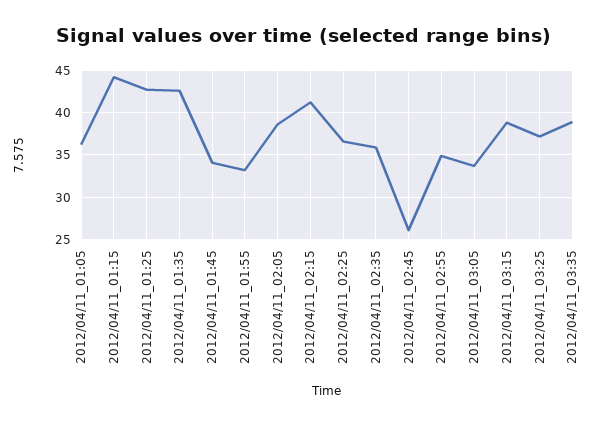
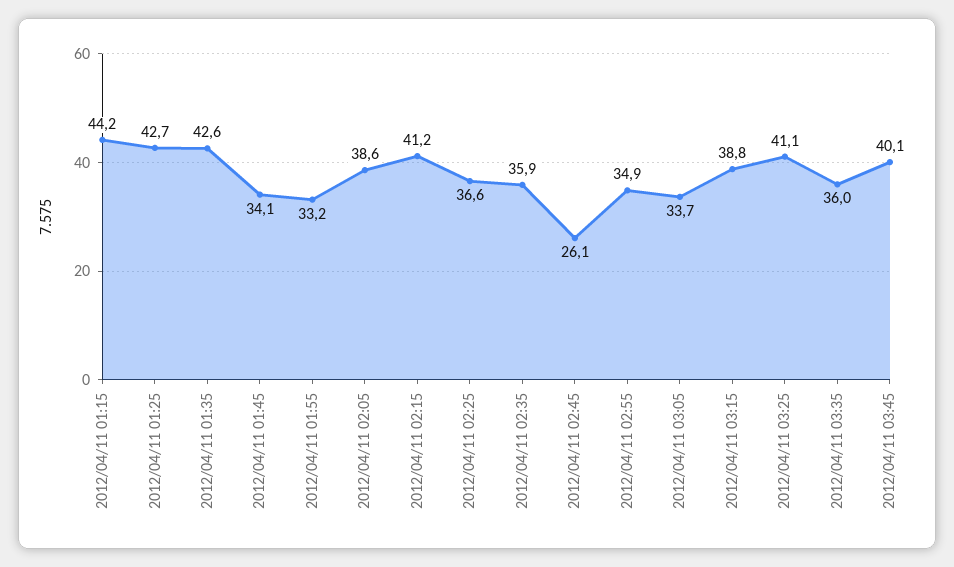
2012/04/11_01:05: 36 -> none
2012/04/11_03:25: 37 -> 41.1
2012/04/11_03:35: 39 -> 36
2012/04/11 03:45: none -> 40.1

